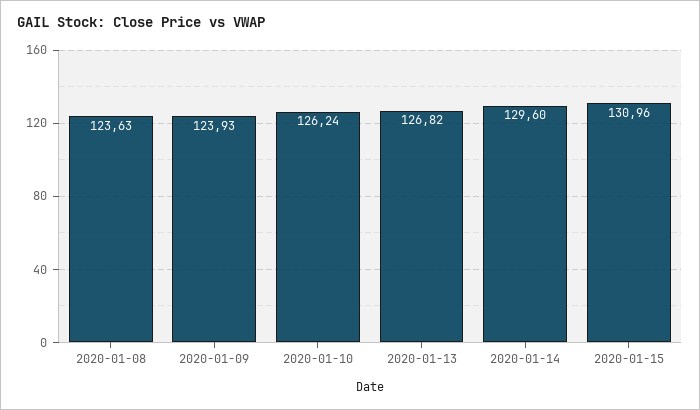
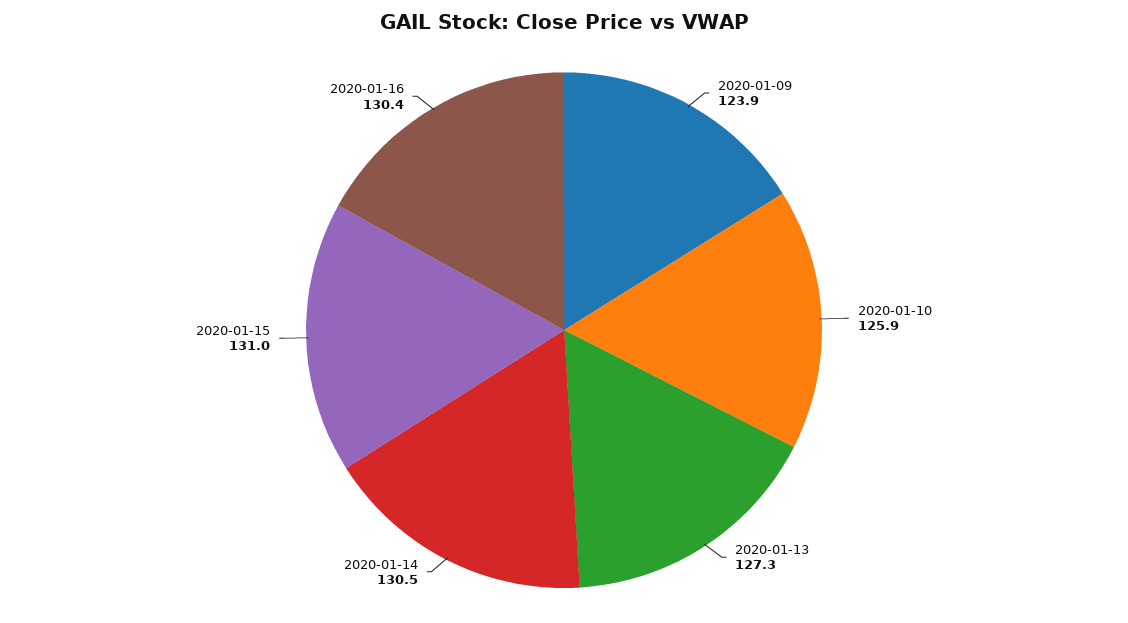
2020-01-08: 123.63 -> none
2020-01-10: 126.24 -> 125.9
2020-01-13: 126.82 -> 127.3
2020-01-14: 129.6 -> 130.5
2020-01-16: none -> 130.4

